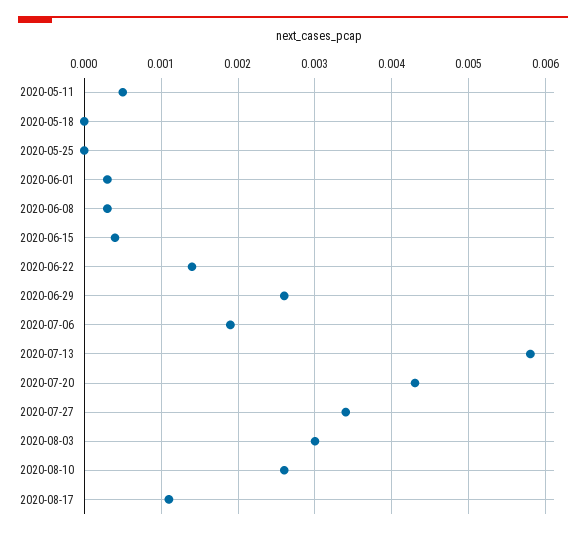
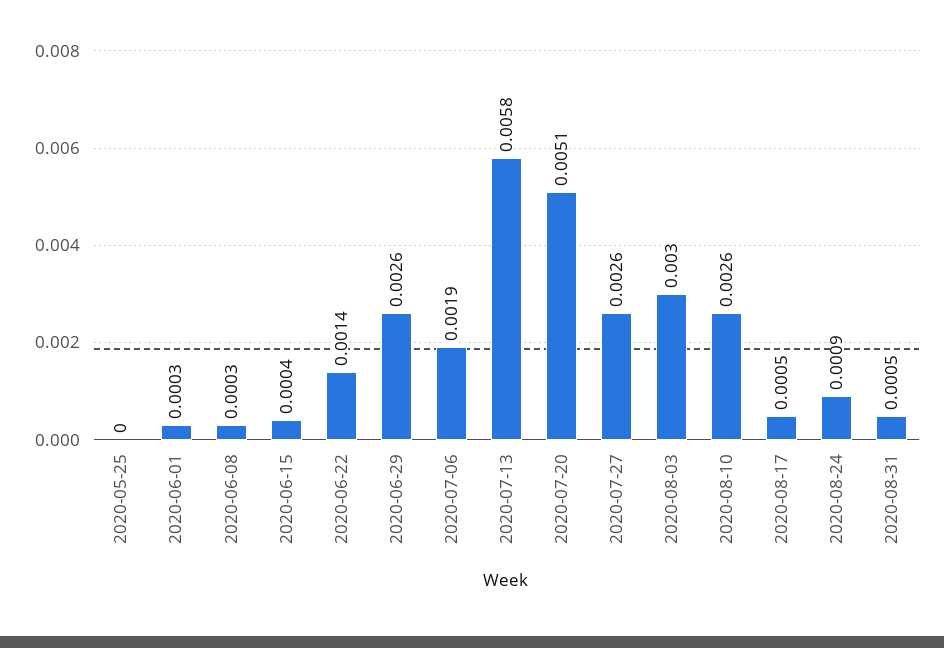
2020-05-11: 0.0005 -> none
2020-05-18: 0 -> none
2020-07-20: 0.0043 -> 0.0051
2020-07-27: 0.0034 -> 0.0026
2020-08-17: 0.0011 -> 0.0005
2020-08-24: none -> 0.0009
2020-08-31: none -> 0.0005

